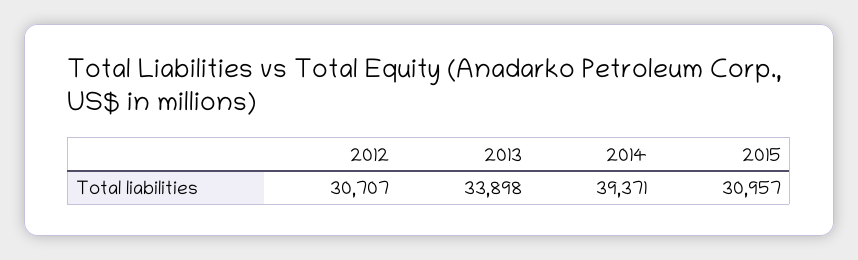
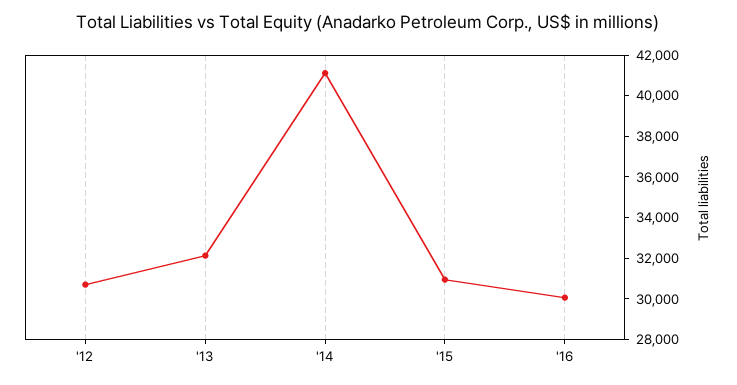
2013: 33898 -> 32000
2014: 39371 -> 41000
'16: none -> 30000

